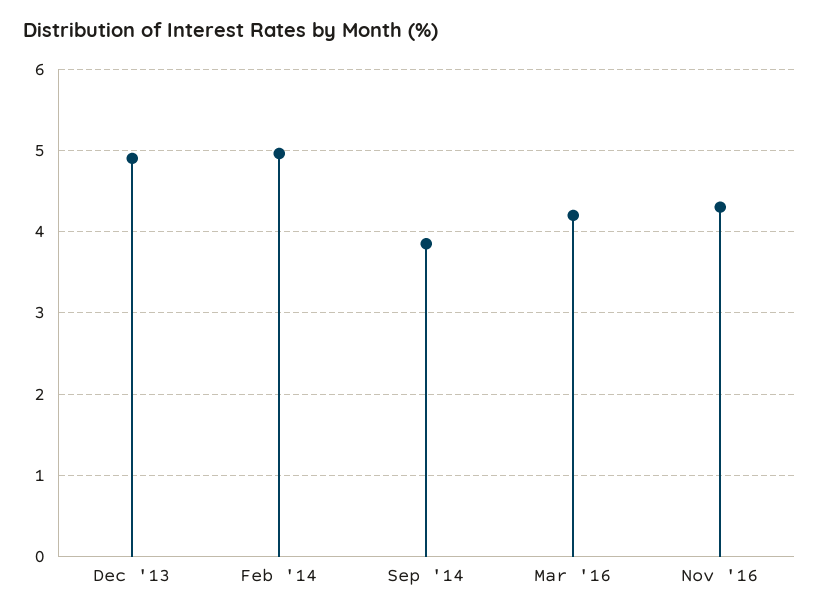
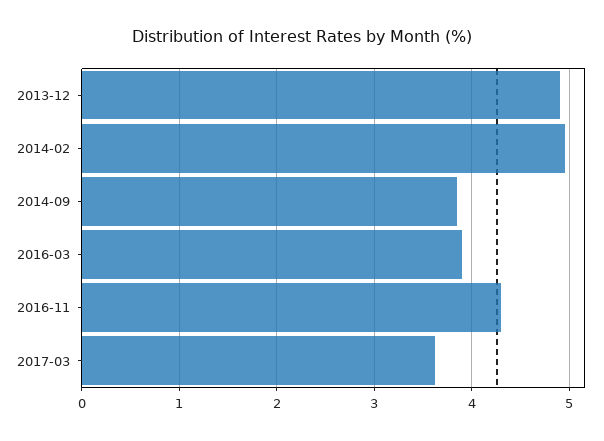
Mar '16: 4.2 -> 3.9
2017-03: none -> 3.6

